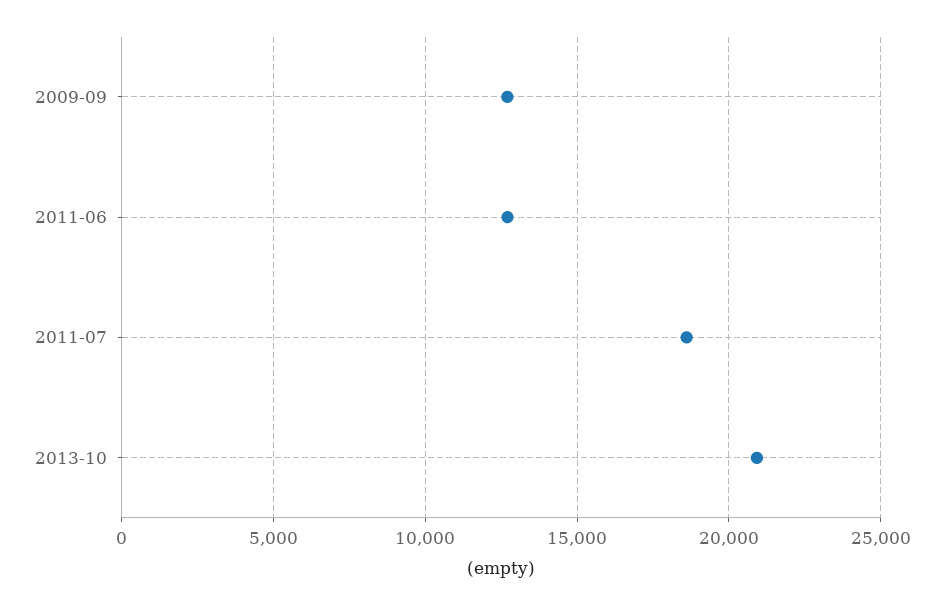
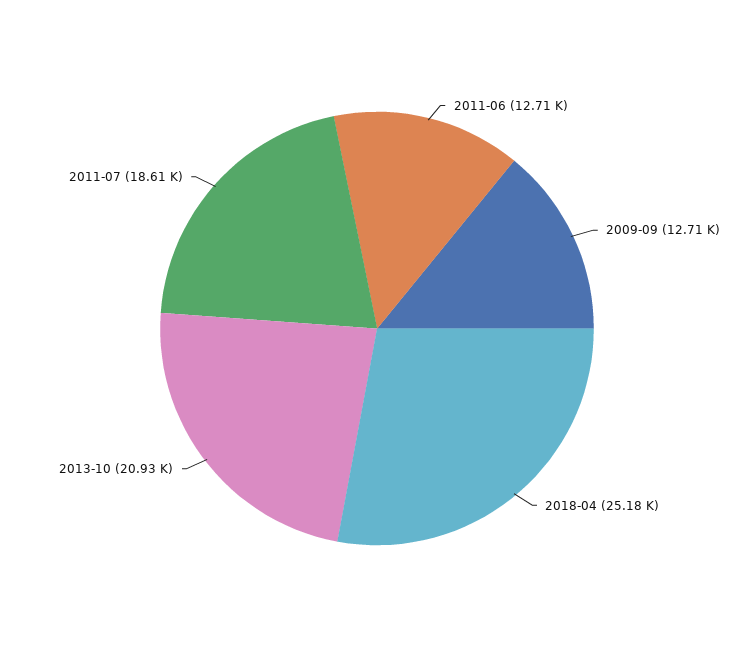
2018-04: none -> 25180

